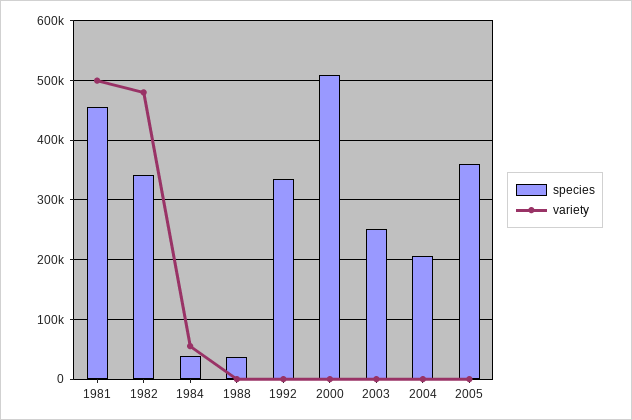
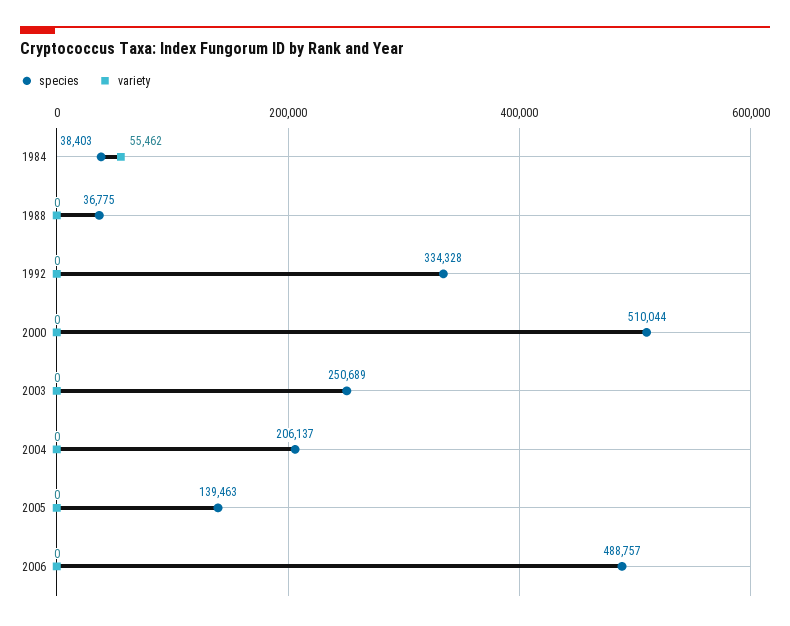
species, 1981: 460000 -> none
variety, 1981: 500000 -> none
species, 1982: 340000 -> none
variety, 1982: 480000 -> none
species, 2005: 360000 -> 139463
species, 2006: none -> 488757
variety, 2006: none -> 0

